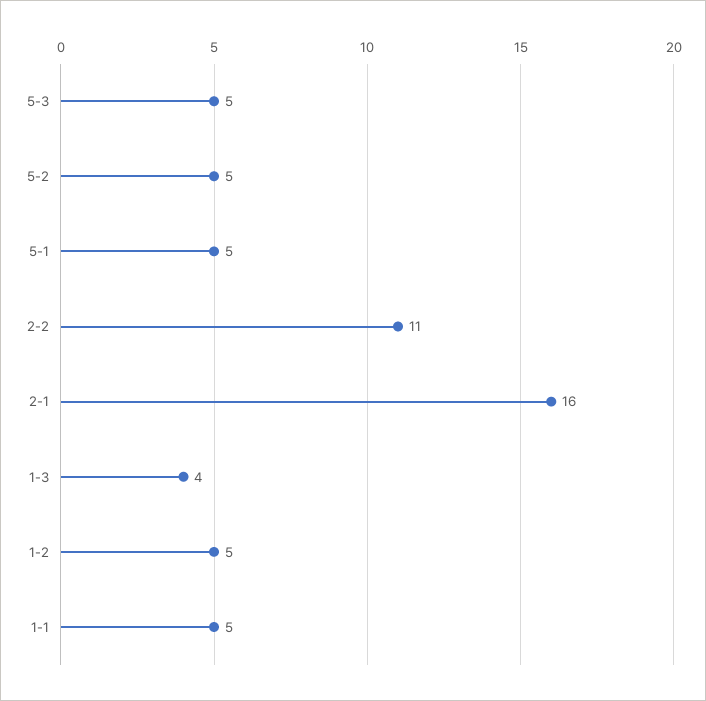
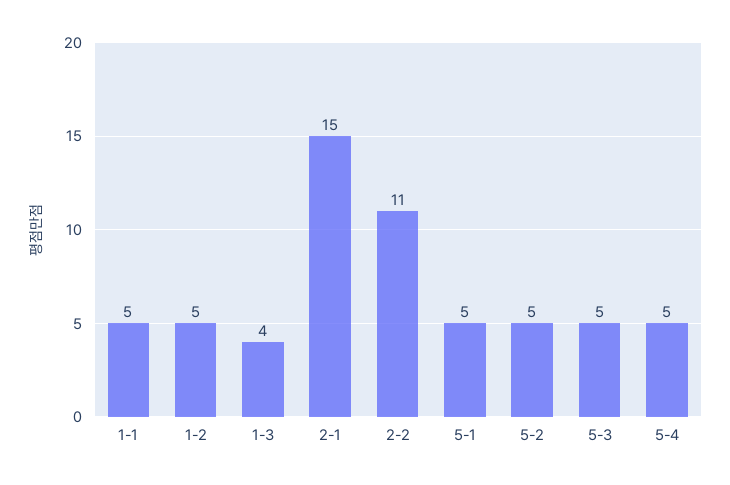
2-1: 16 -> 15
5-4: none -> 5

